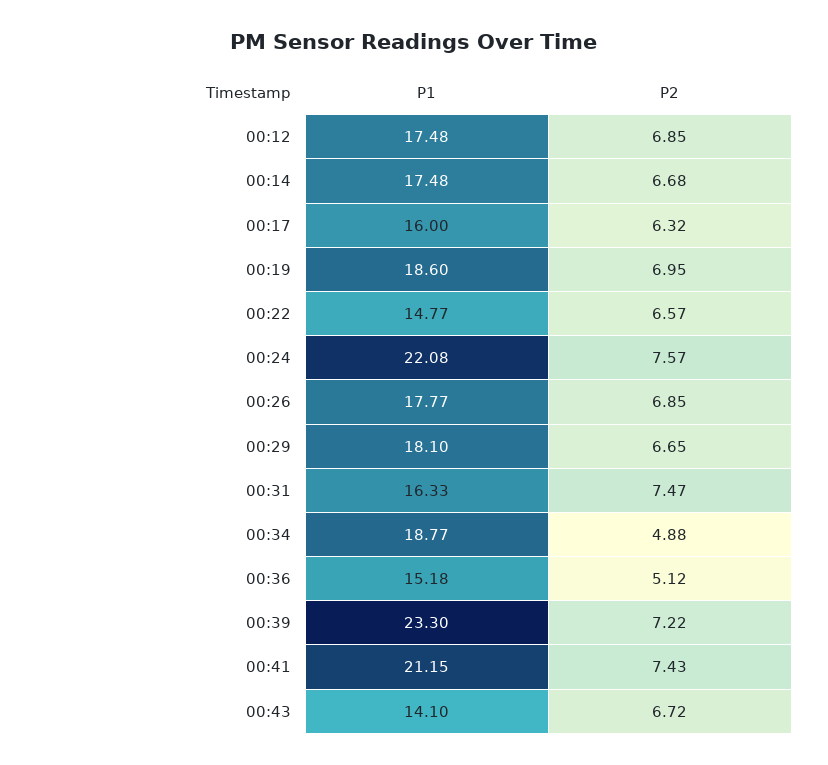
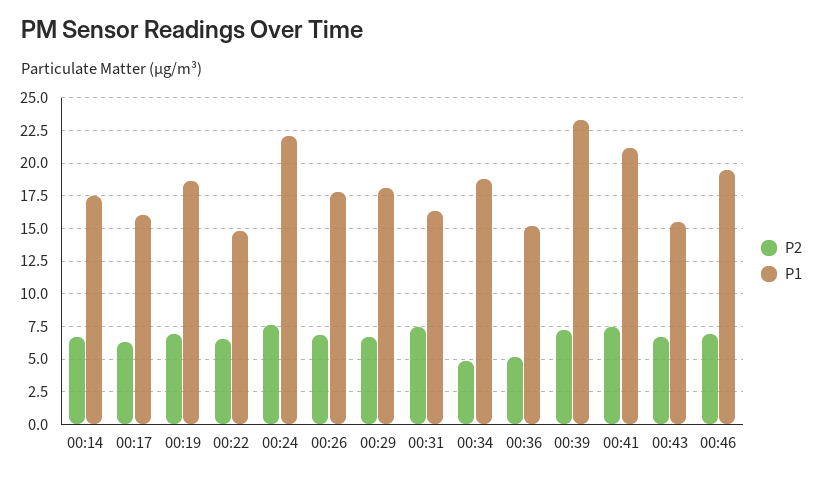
P1, 00:12: 17.48 -> none
P2, 00:12: 6.85 -> none
P1, 00:43: 14.1 -> 15.5
P2, 00:46: none -> 7
P1, 00:46: none -> 19.5

